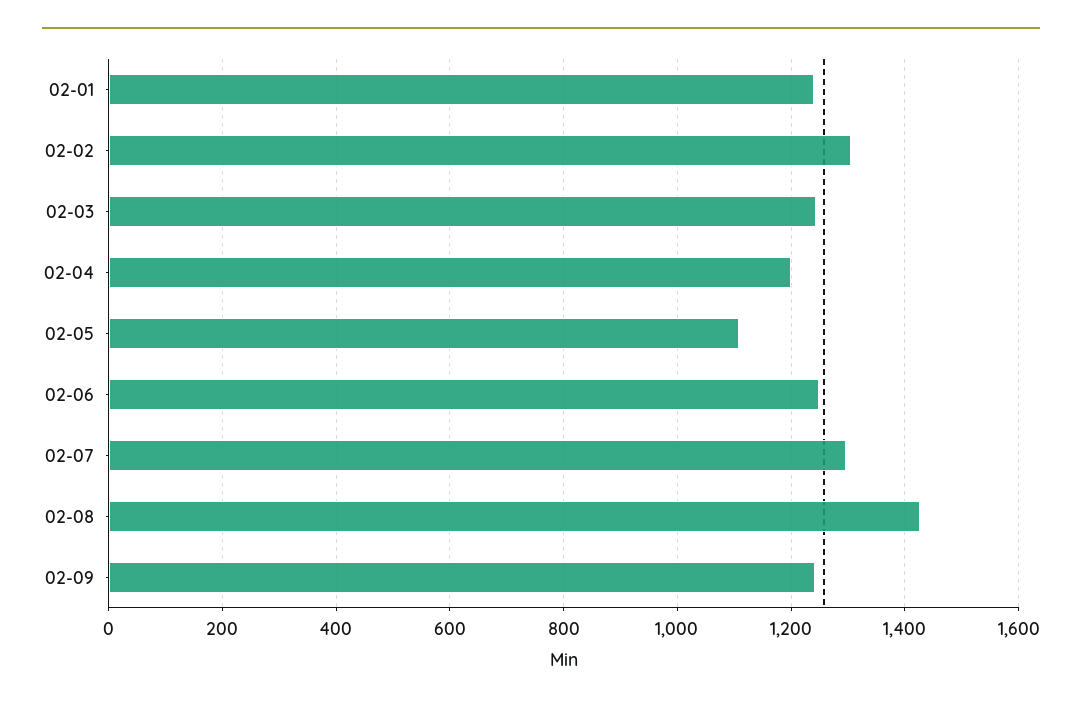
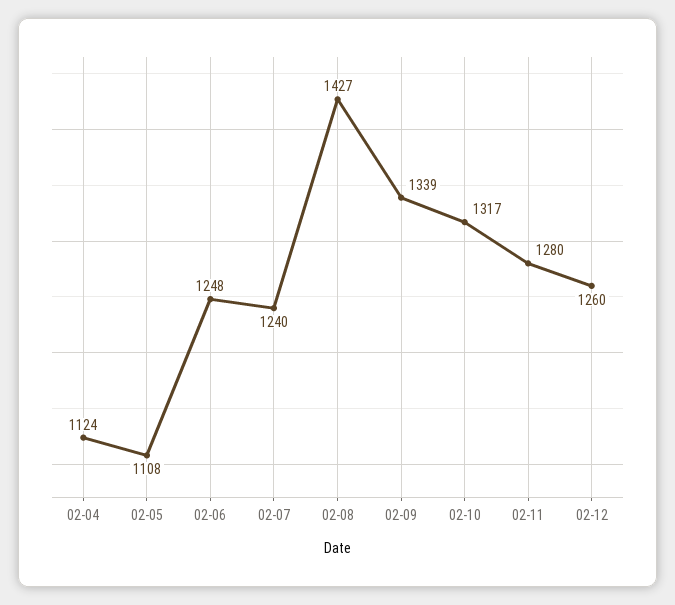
02-01: 1240 -> none
02-02: 1300 -> none
02-03: 1240 -> none
02-04: 1200 -> 1124
02-07: 1300 -> 1240
02-09: 1240 -> 1339
02-10: none -> 1317
02-11: none -> 1280
02-12: none -> 1260

